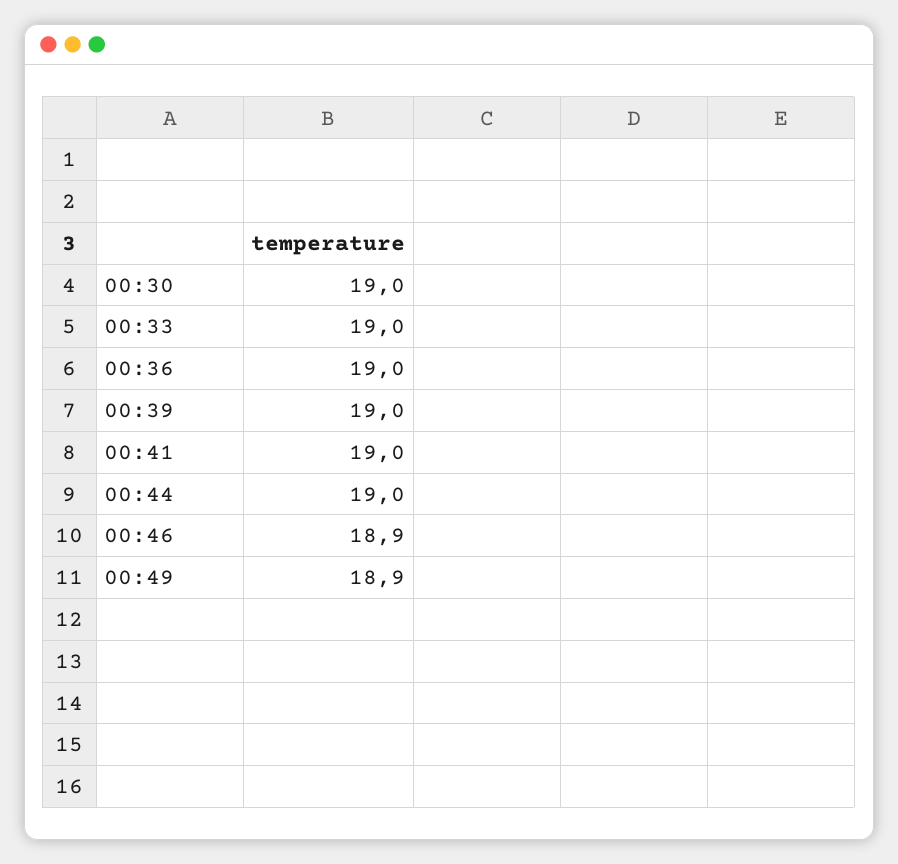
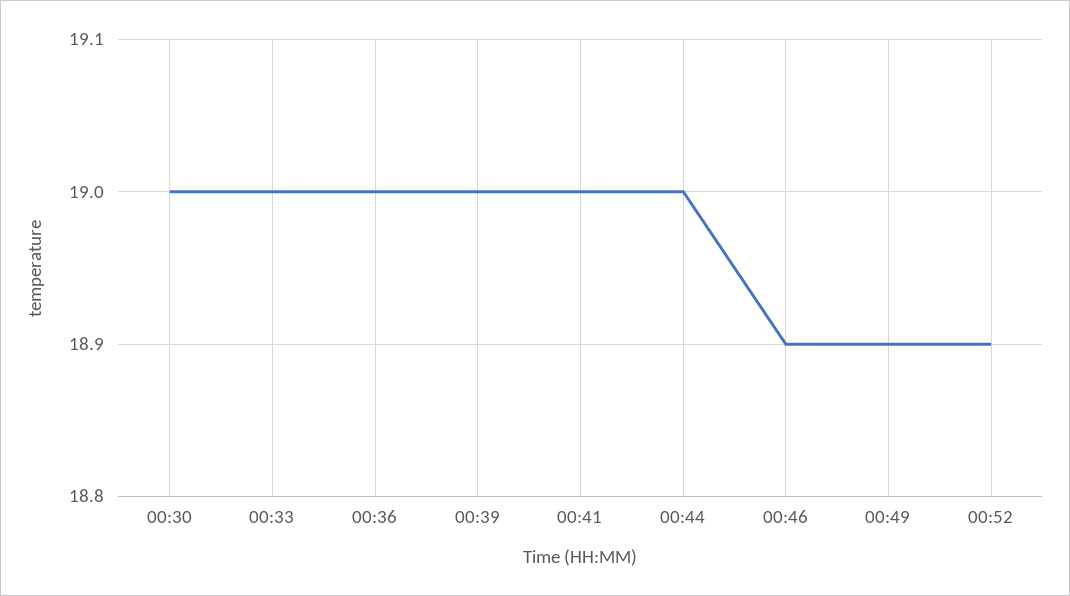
00:52: none -> 18.9

